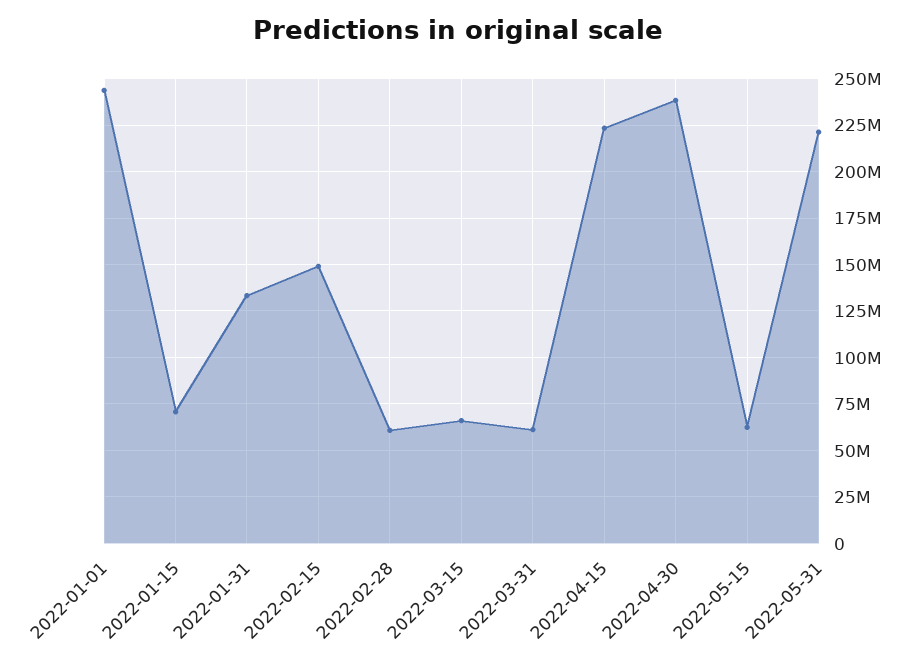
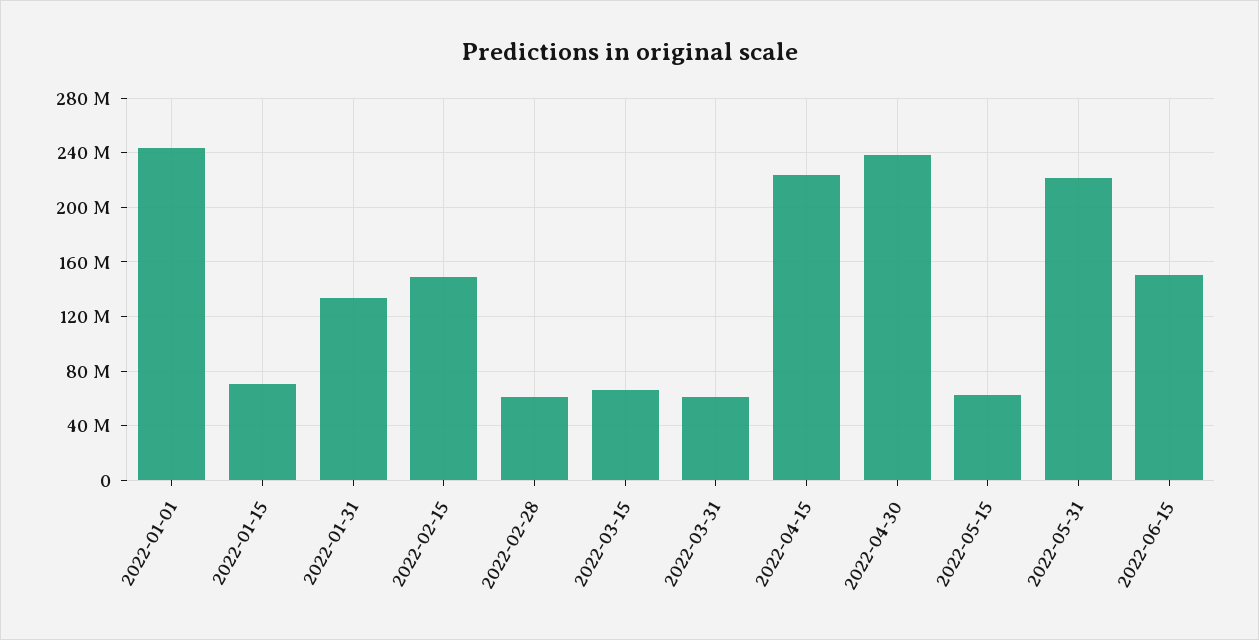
2022-06-15: none -> 150000000

